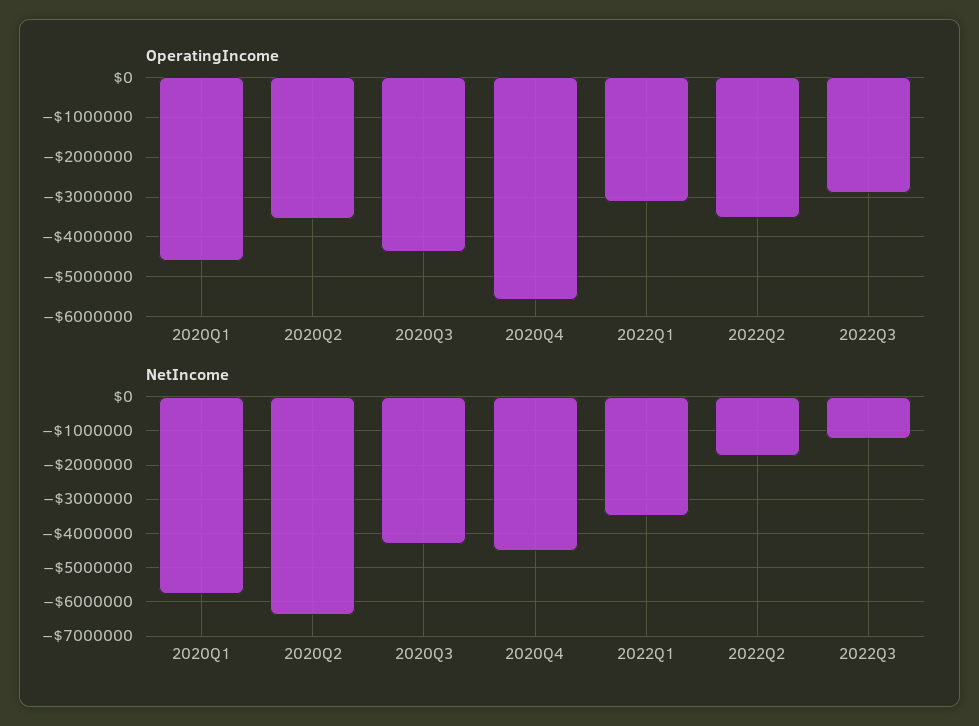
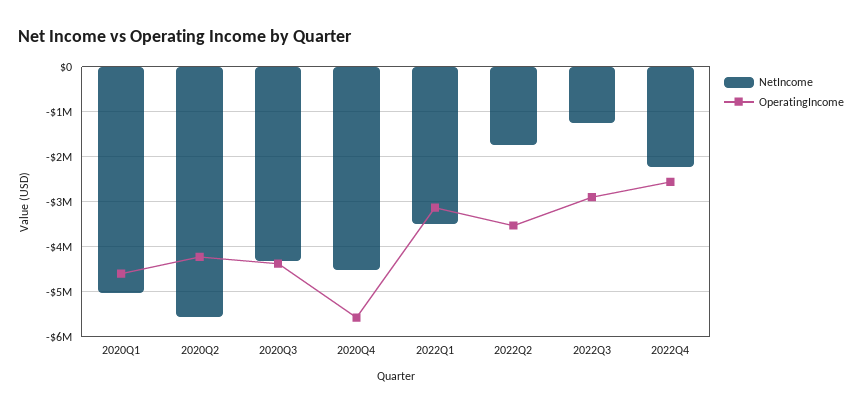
OperatingIncome, 2020Q2: -3600000 -> -4200000
NetIncome, 2020Q1: -5800000 -> -5000000
NetIncome, 2020Q2: -6400000 -> -5600000
NetIncome, 2022Q4: none -> -2200000
OperatingIncome, 2022Q4: none -> -2600000

